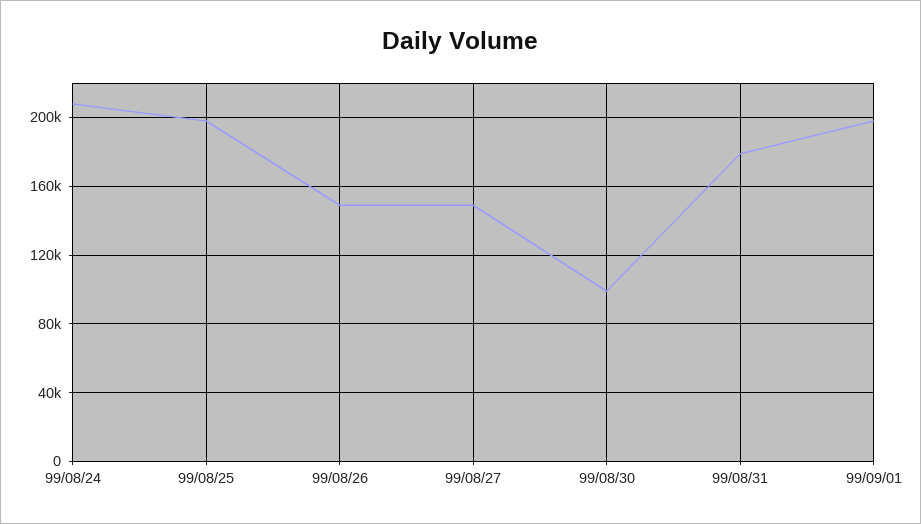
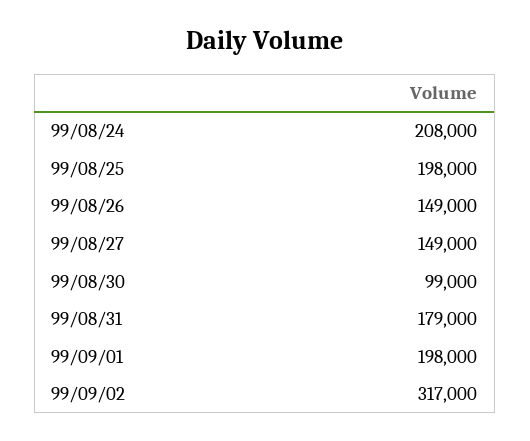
99/09/02: none -> 317000

